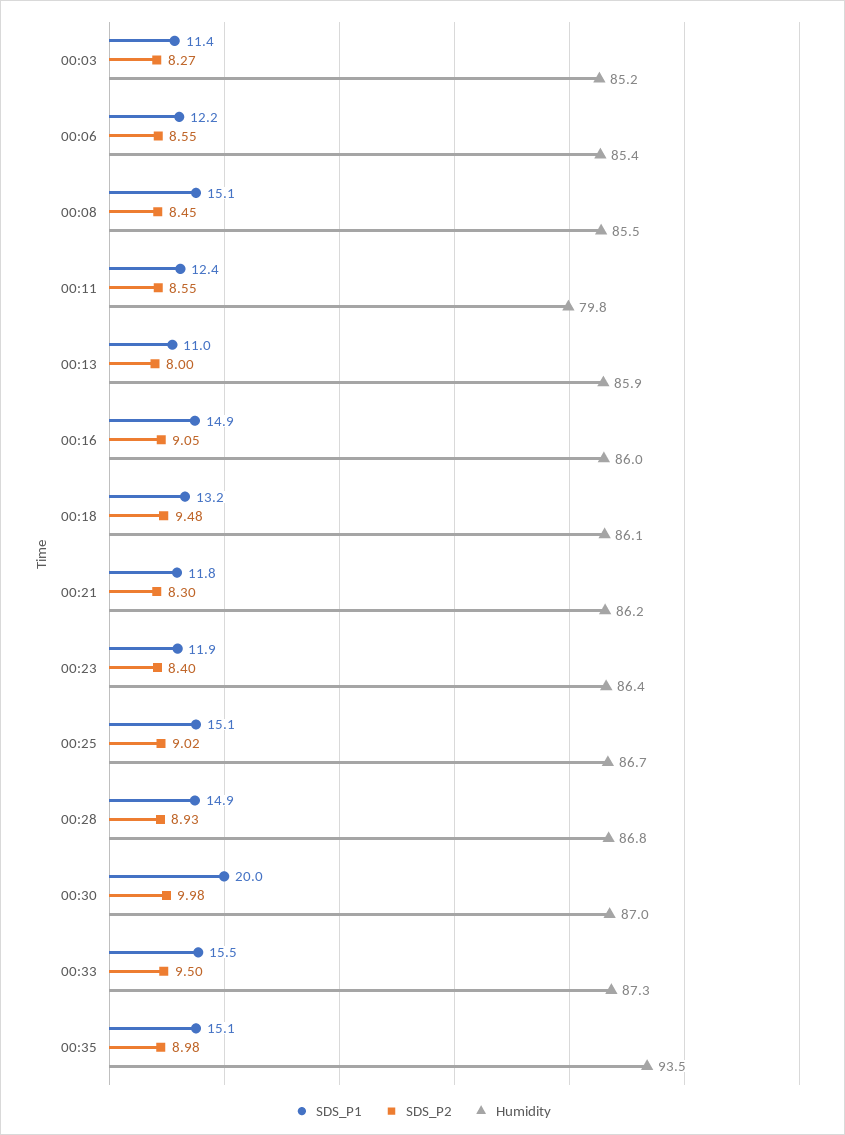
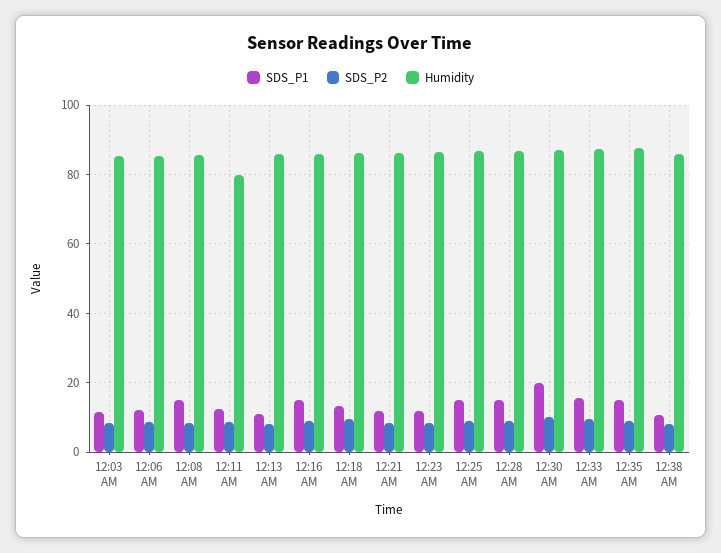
Humidity, 00:35: 93.5 -> 88
SDS_P1, 12:38 AM: none -> 10
SDS_P2, 12:38 AM: none -> 8
Humidity, 12:38 AM: none -> 86

